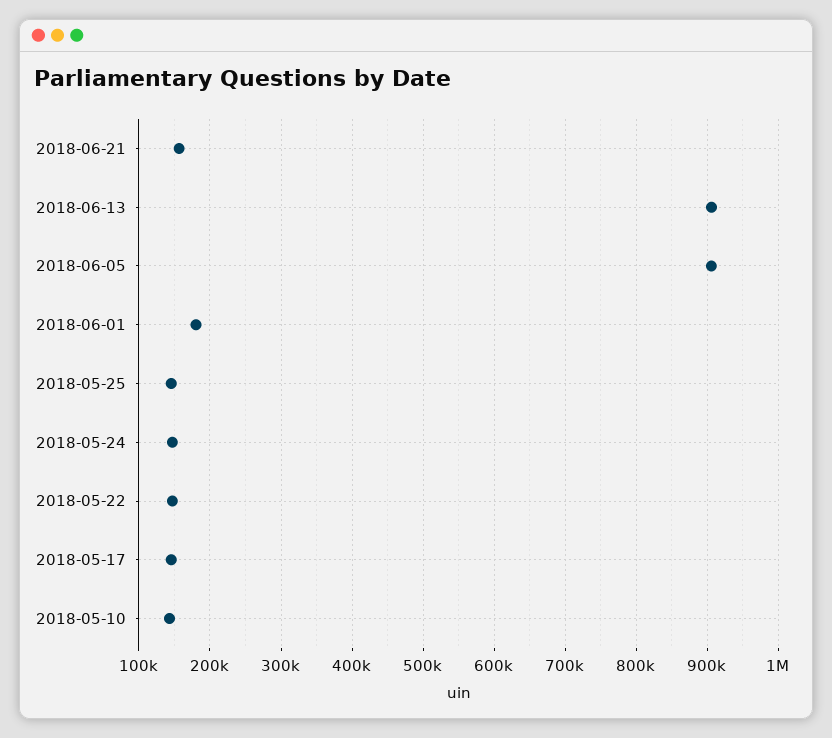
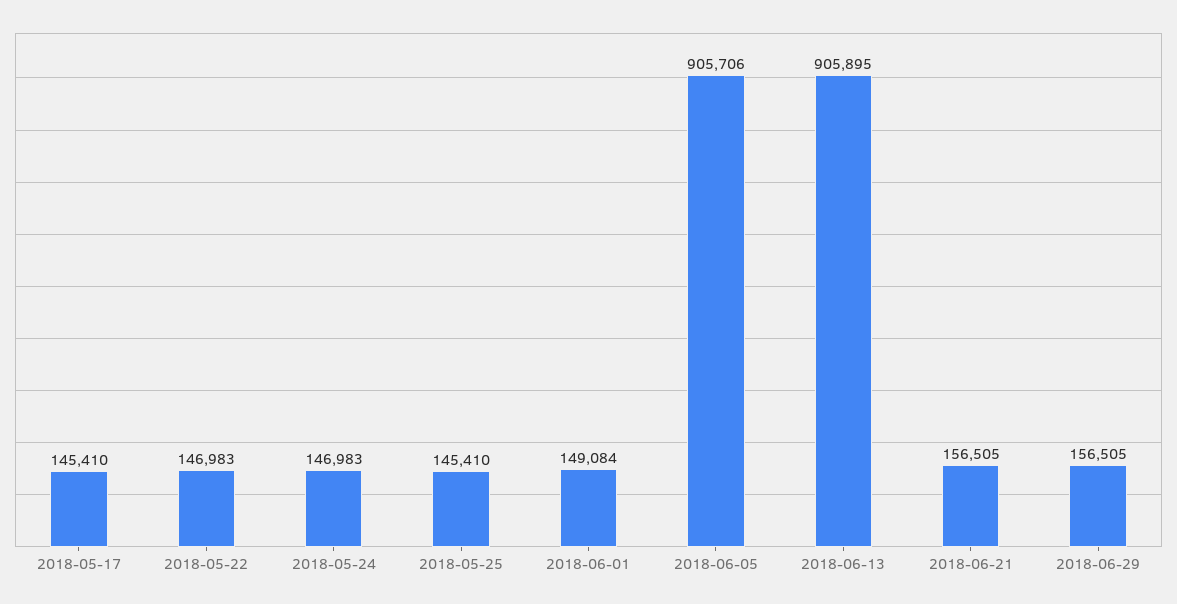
2018-06-01: 180000 -> 149084
2018-05-10: 140000 -> none
2018-06-29: none -> 156505

